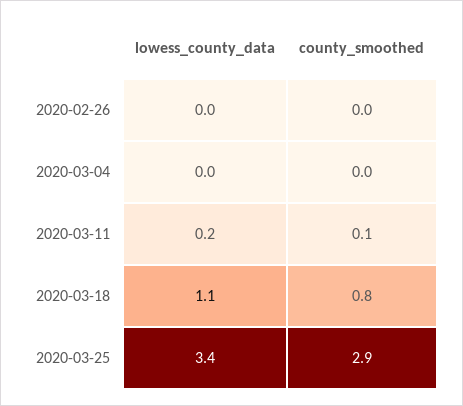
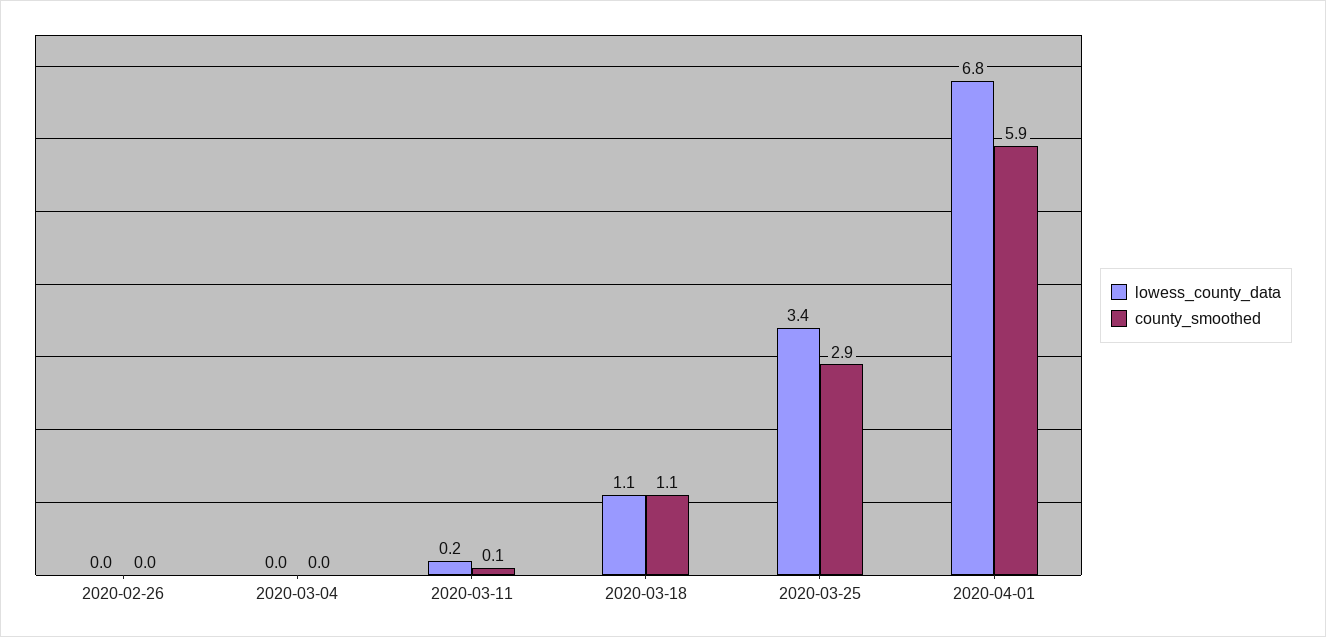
county_smoothed, 2020-03-18: 0.8 -> 1.1
lowess_county_data, 2020-04-01: none -> 6.8
county_smoothed, 2020-04-01: none -> 5.9

